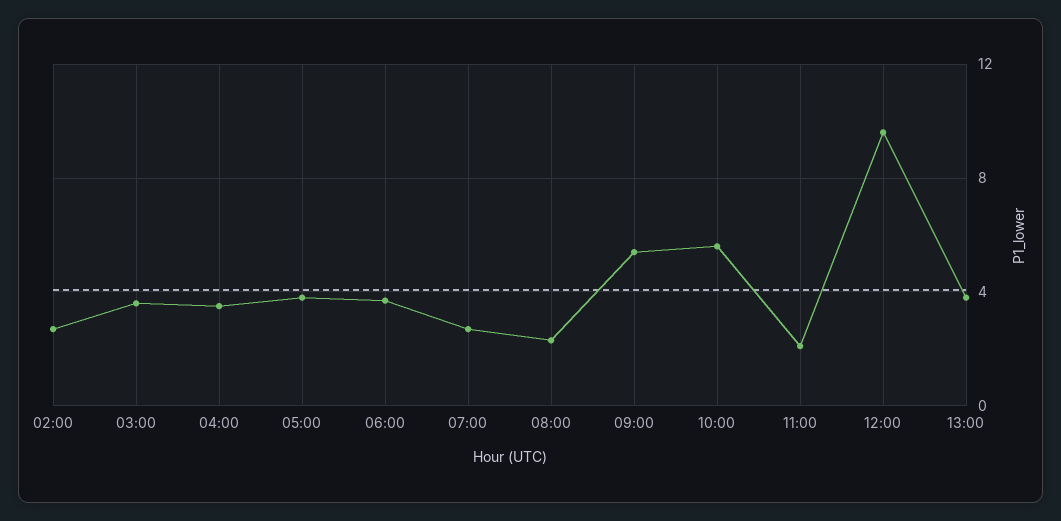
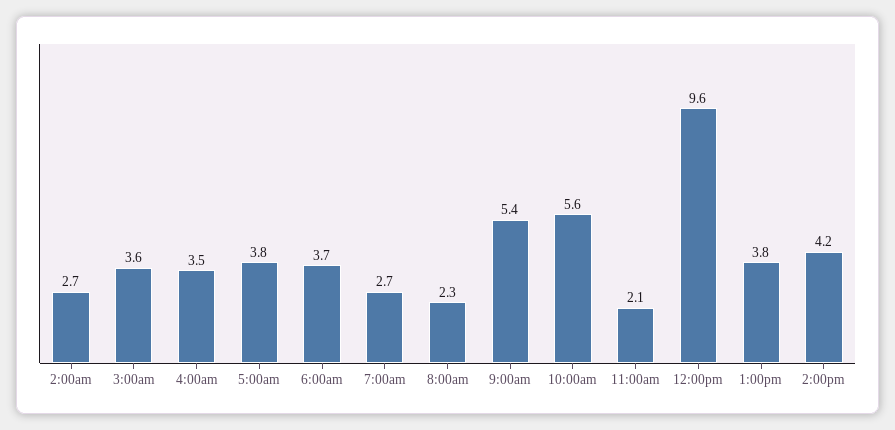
2:00pm: none -> 4.2

